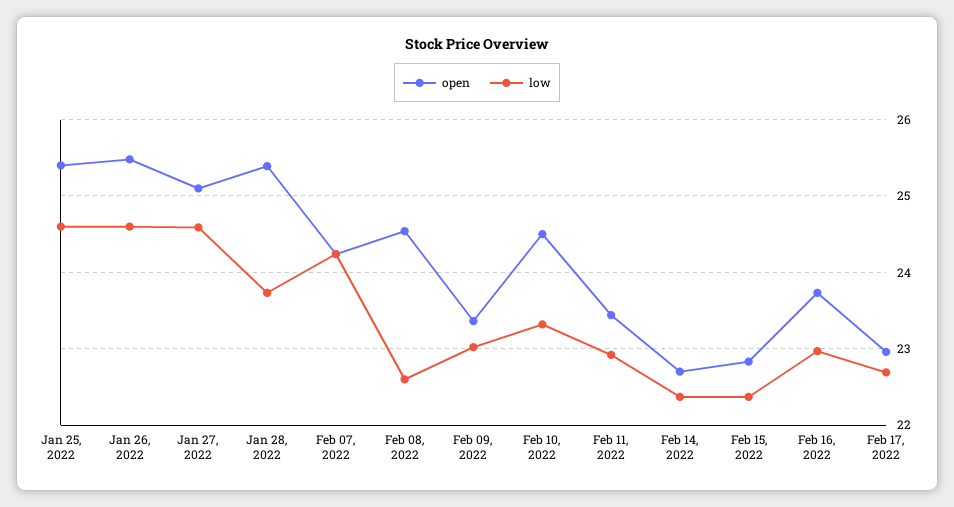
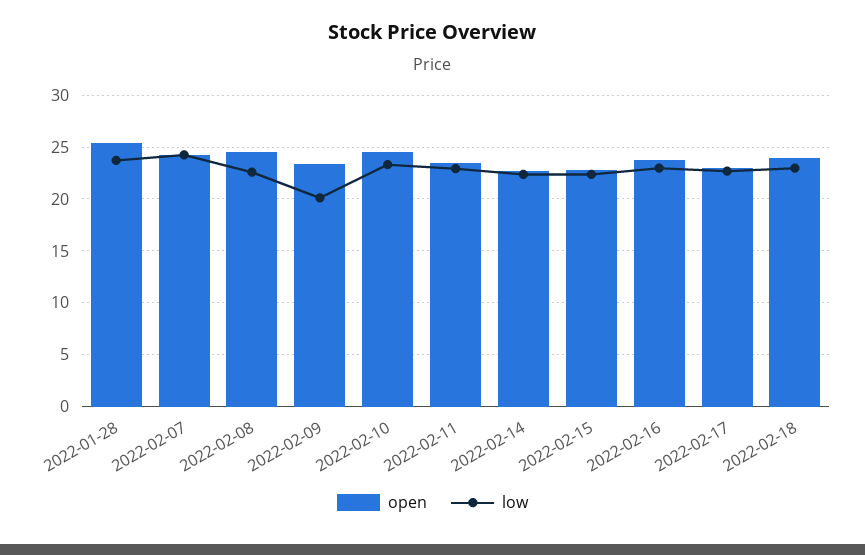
open, Jan 25, 2022: 25.4 -> none
low, Jan 25, 2022: 24.6 -> none
open, Jan 26, 2022: 25.5 -> none
low, Jan 26, 2022: 24.6 -> none
open, Jan 27, 2022: 25.1 -> none
low, Jan 27, 2022: 24.6 -> none
low, Feb 09, 2022: 23 -> 20
open, 2022-02-18: none -> 24
low, 2022-02-18: none -> 23

